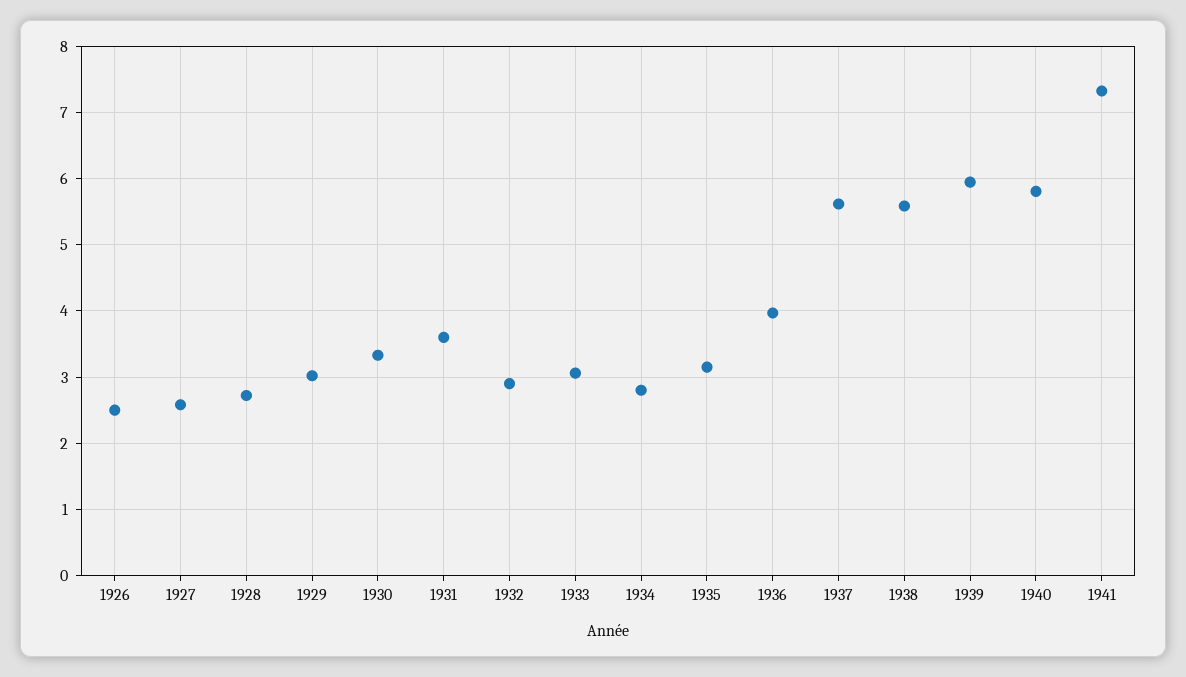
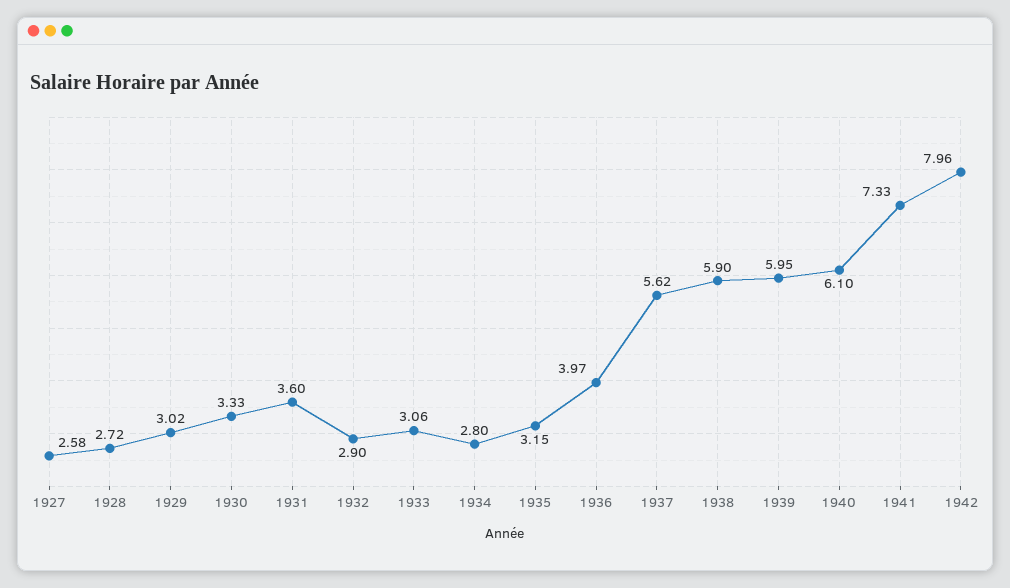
1926: 2.5 -> none
1938: 5.6 -> 5.9
1940: 5.8 -> 6.1
1942: none -> 7.96

